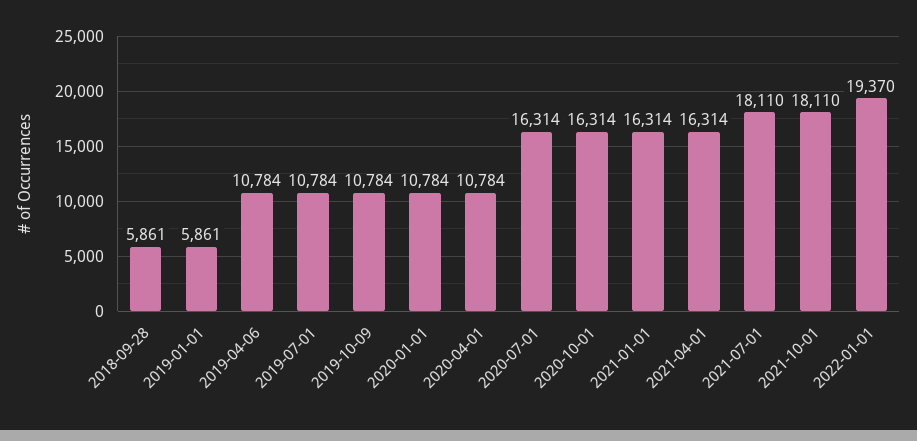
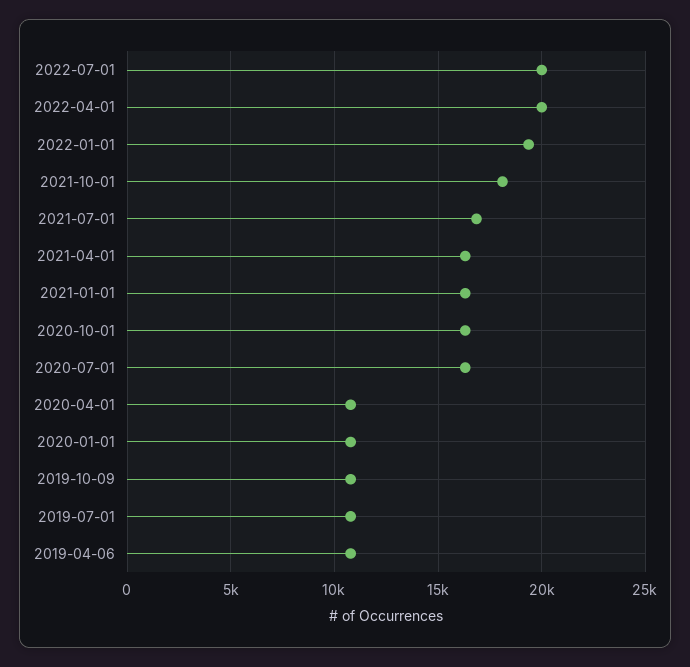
2018-09-28: 5861 -> none
2019-01-01: 5861 -> none
2021-07-01: 18110 -> 17000
2022-07-01: none -> 20000
2022-04-01: none -> 20000

